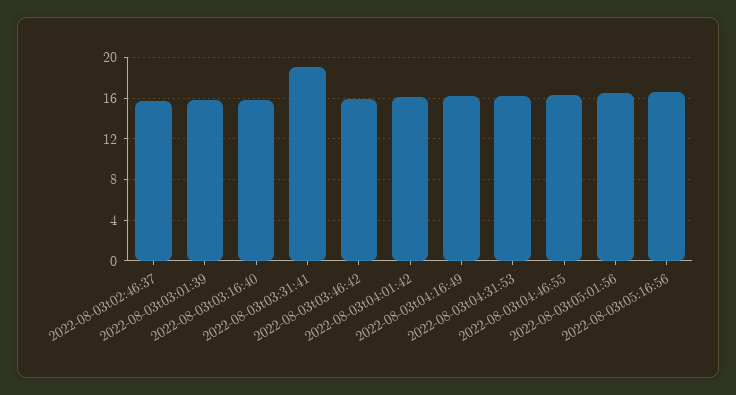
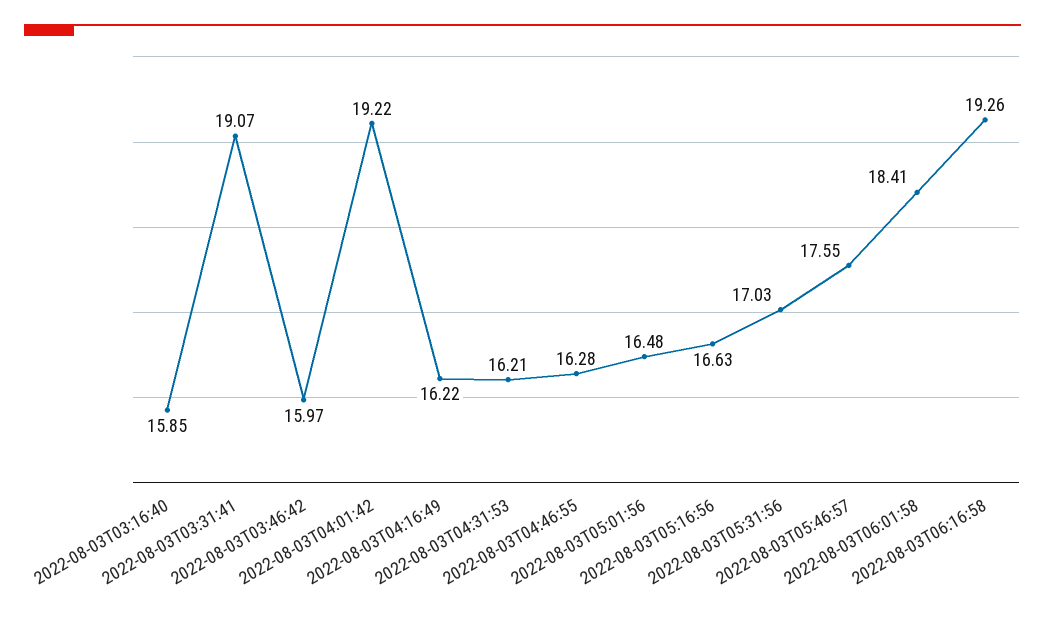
2022-08-03t02:46:37: 16 -> none
2022-08-03t03:01:39: 16 -> none
2022-08-03t04:01:42: 16 -> 19.22
2022-08-03T05:31:56: none -> 17.03
2022-08-03T05:46:57: none -> 17.55
2022-08-03T06:01:58: none -> 18.41
2022-08-03T06:16:58: none -> 19.26

